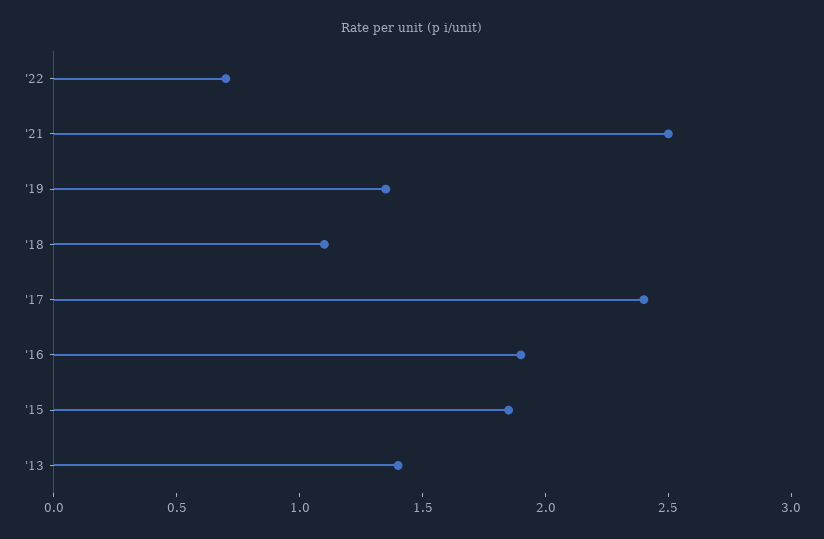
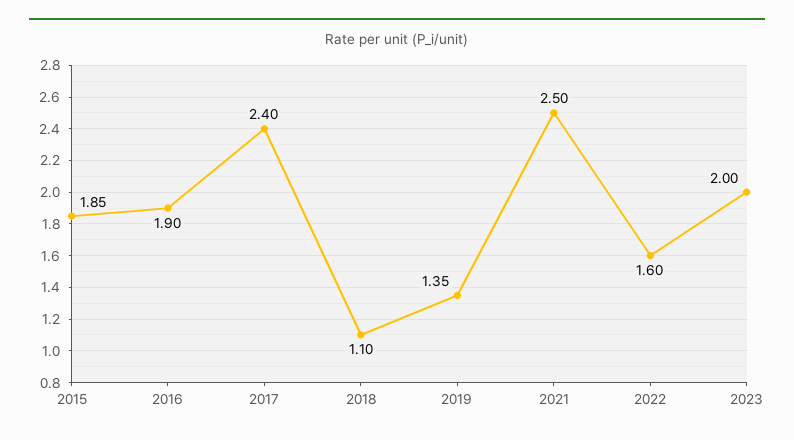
'22: 0.7 -> 1.6
'13: 1.4 -> none
2023: none -> 2

